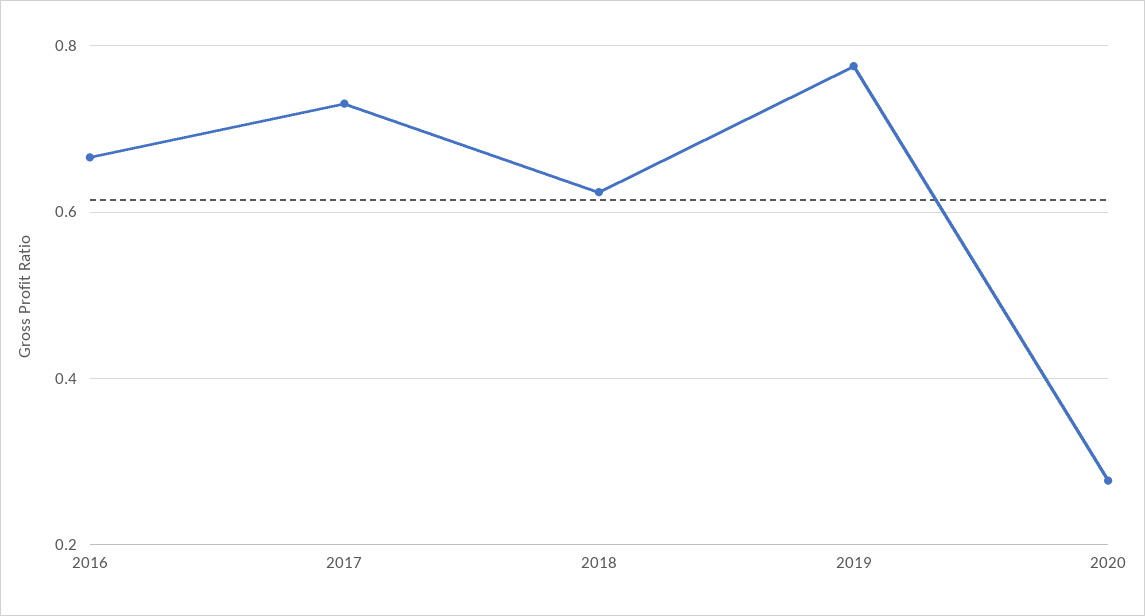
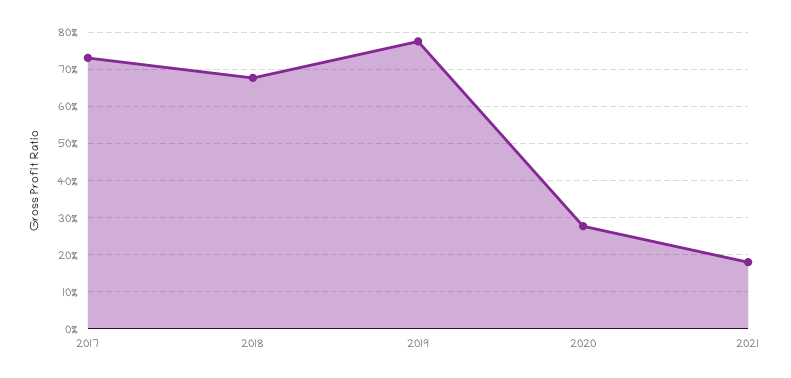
2016: 0.66 -> none
2018: 0.62 -> 0.68
2021: none -> 0.18

